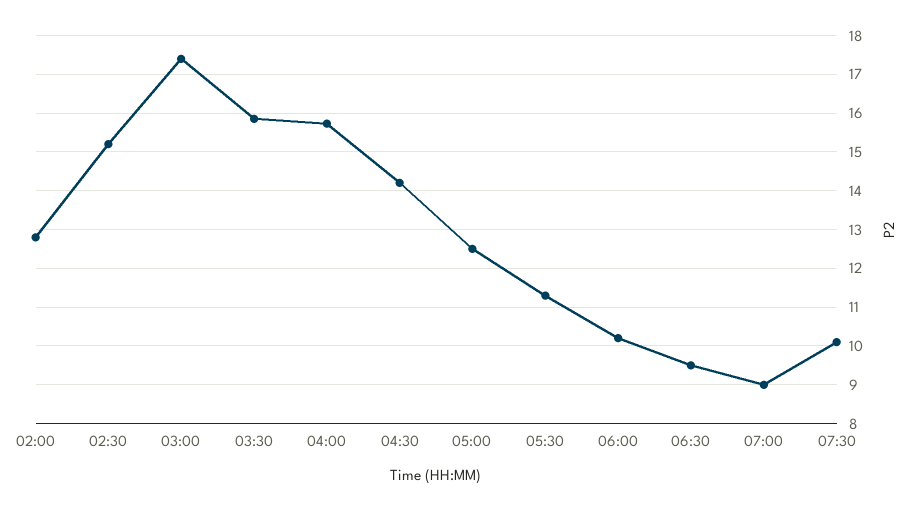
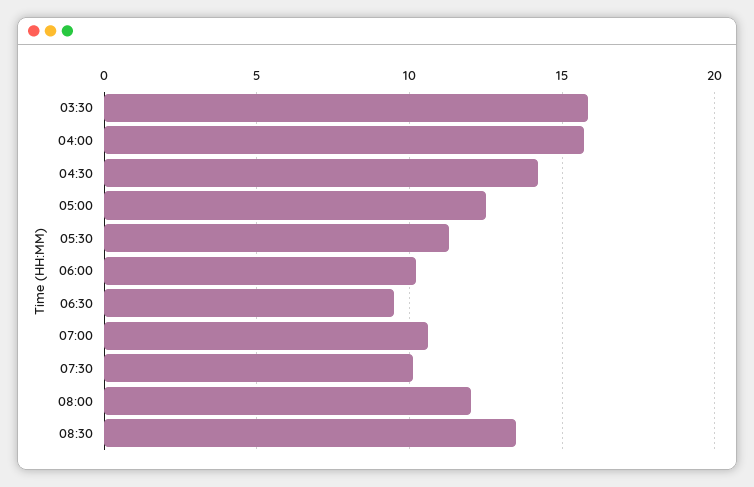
02:00: 12.8 -> none
02:30: 15.2 -> none
03:00: 17.4 -> none
07:00: 9 -> 10.5
08:00: none -> 12
08:30: none -> 13.5

